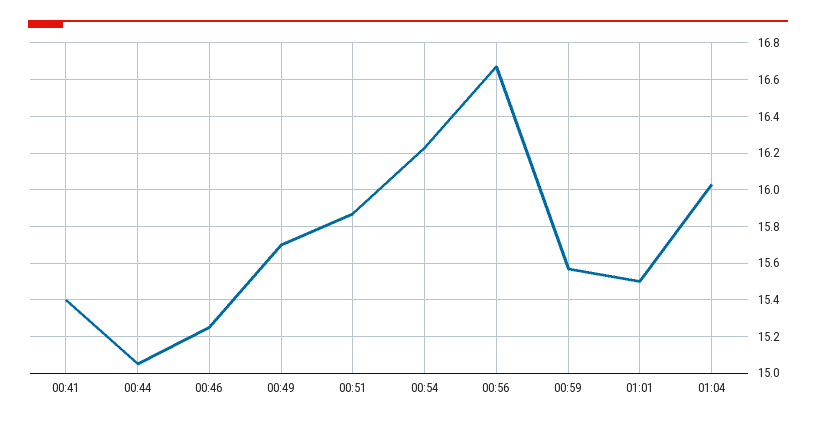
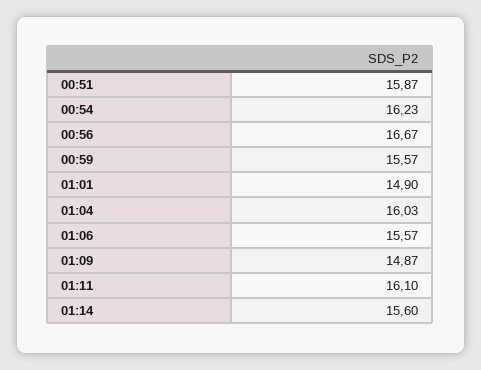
00:41: 15.4 -> none
00:44: 15.05 -> none
00:46: 15.25 -> none
00:49: 15.7 -> none
01:01: 15.5 -> 14.9
01:06: none -> 15.57
01:09: none -> 14.87
01:11: none -> 16.1
01:14: none -> 15.6

